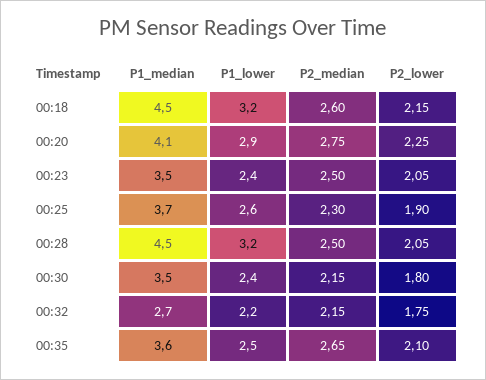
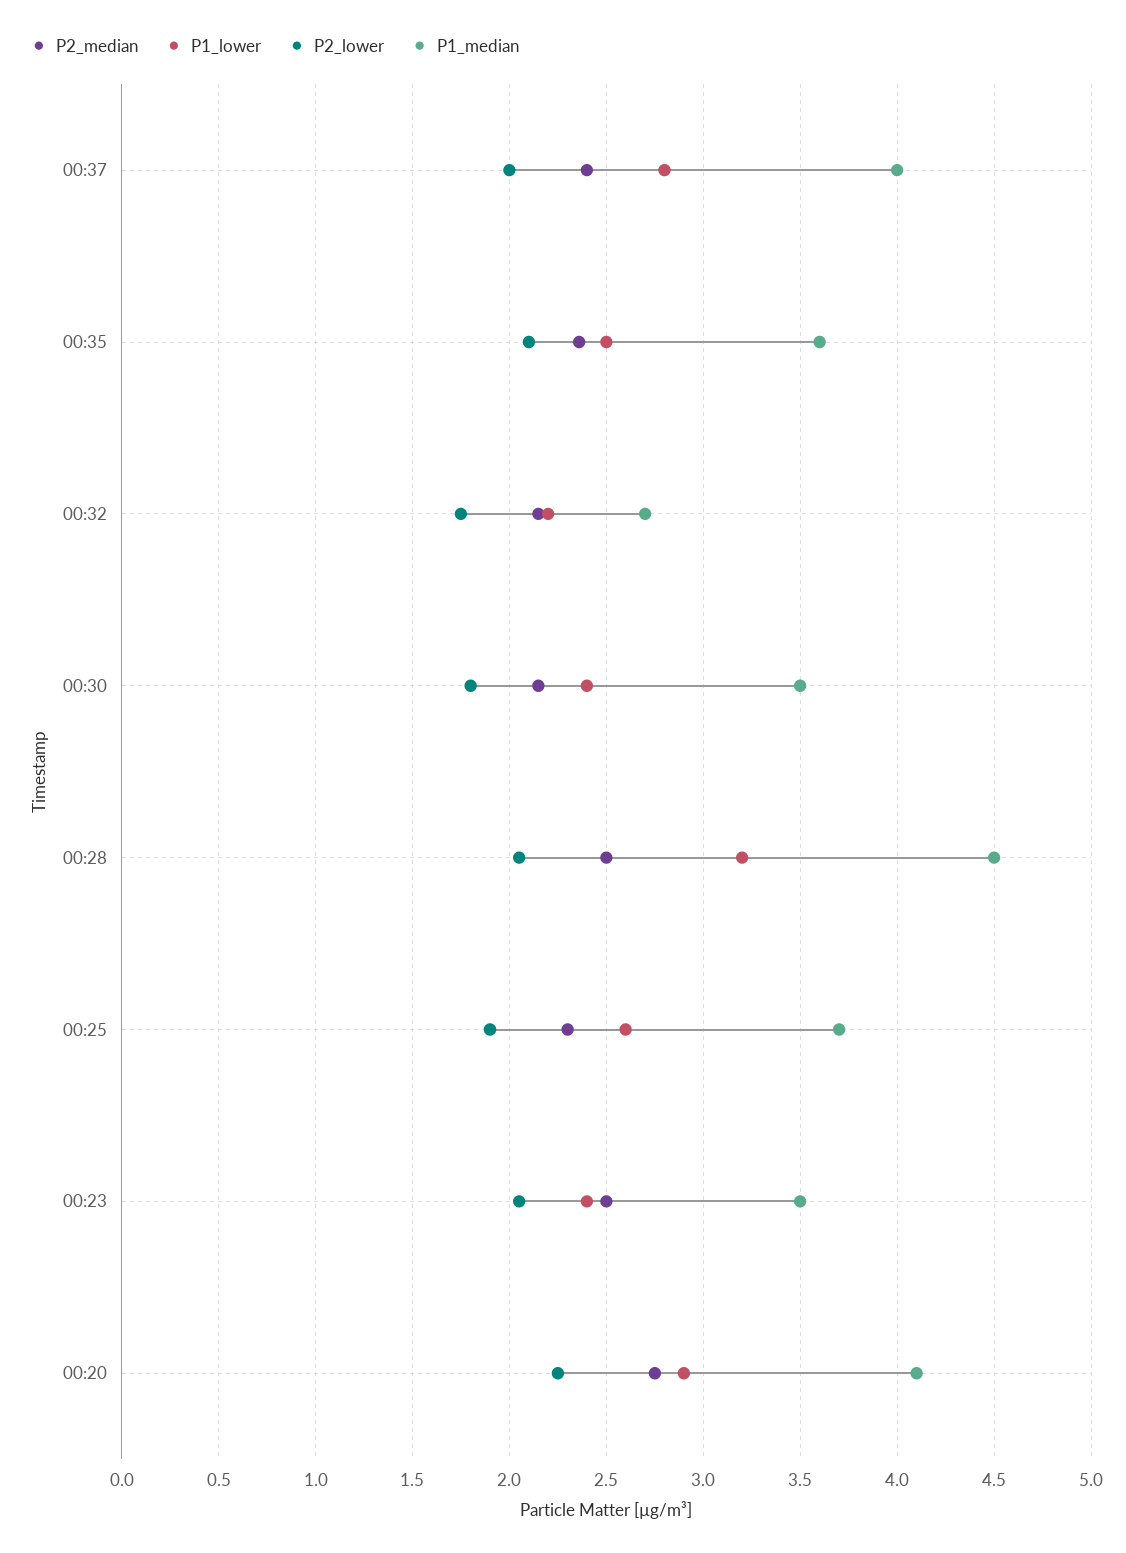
P1_median, 00:18: 4.5 -> none
P1_lower, 00:18: 3.2 -> none
P2_median, 00:18: 2.6 -> none
P2_lower, 00:18: 2.15 -> none
P2_median, 00:35: 2.65 -> 2.35
P2_median, 00:37: none -> 2.4
P1_lower, 00:37: none -> 2.8
P2_lower, 00:37: none -> 2
P1_median, 00:37: none -> 4

